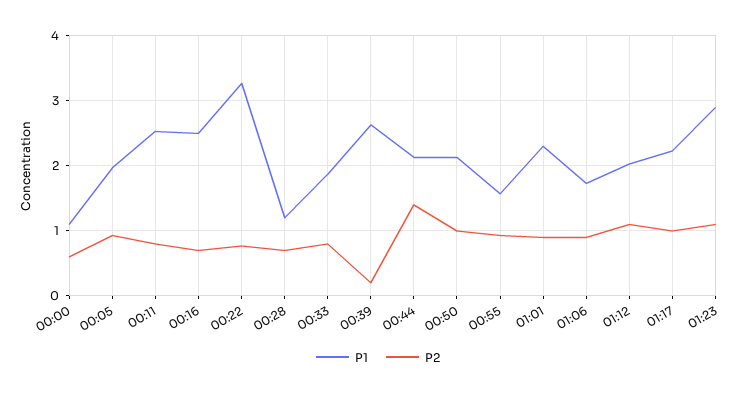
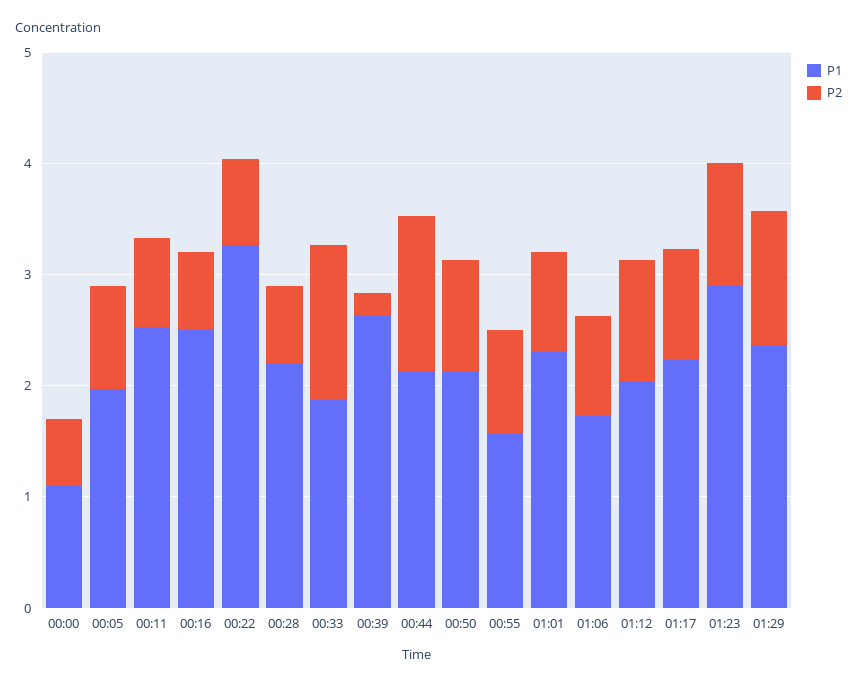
P1, 00:28: 1.2 -> 2.2
P2, 00:33: 0.8 -> 1.4
P1, 01:29: none -> 2.4
P2, 01:29: none -> 1.2

